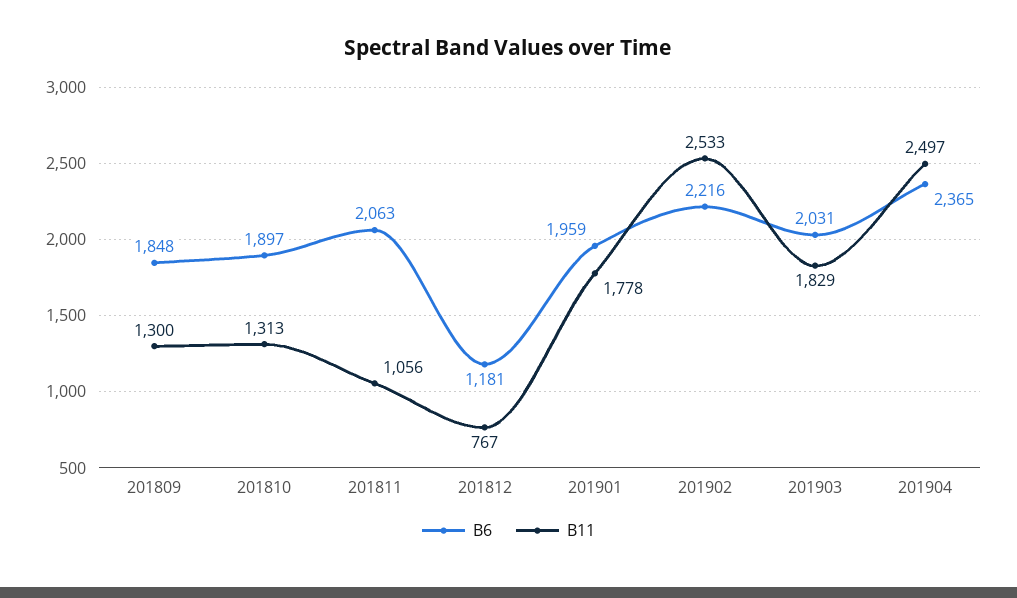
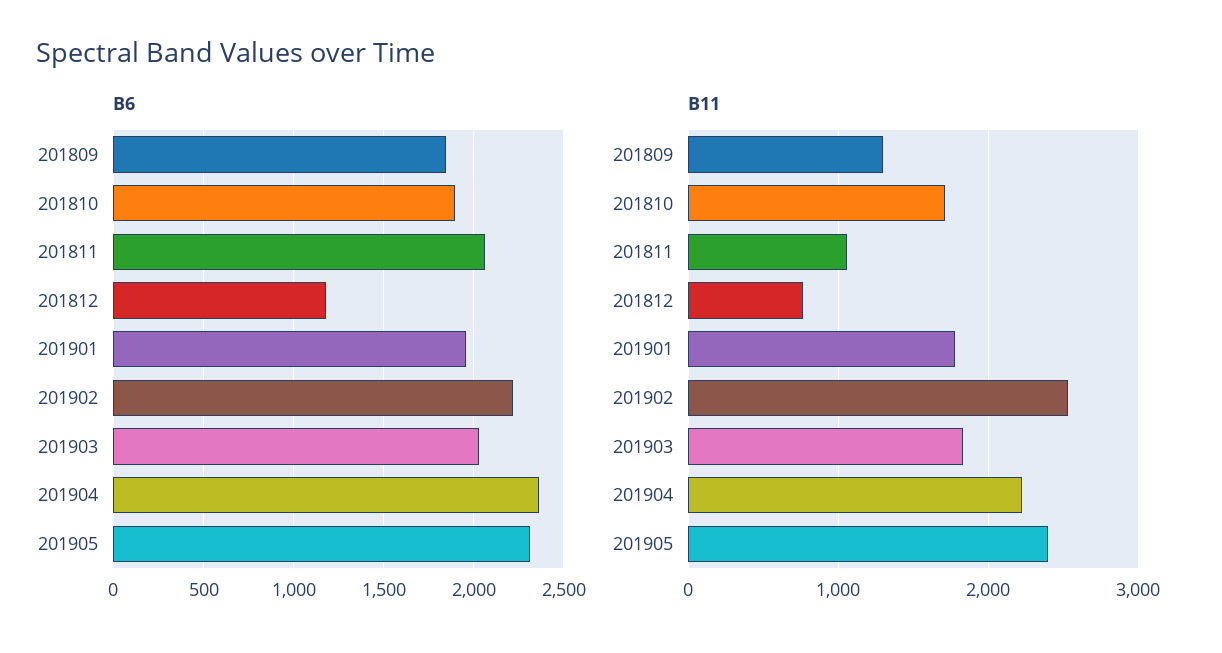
B11, 201810: 1313 -> 1700
B11, 201904: 2497 -> 2200
B6, 201905: none -> 2300
B11, 201905: none -> 2400

